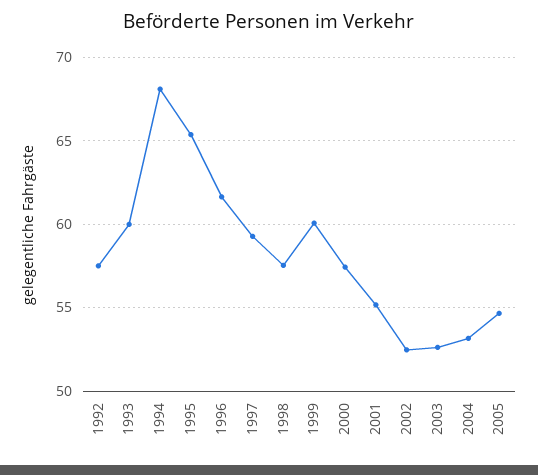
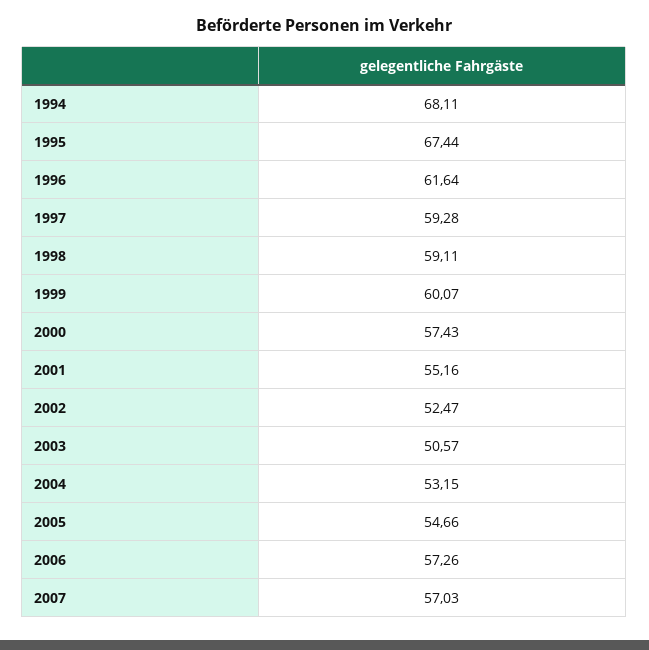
1992: 57.5 -> none
1993: 60 -> none
1995: 65.5 -> 67.44
1998: 57.5 -> 59.11
2003: 52.5 -> 50.57
2006: none -> 57.26
2007: none -> 57.03

